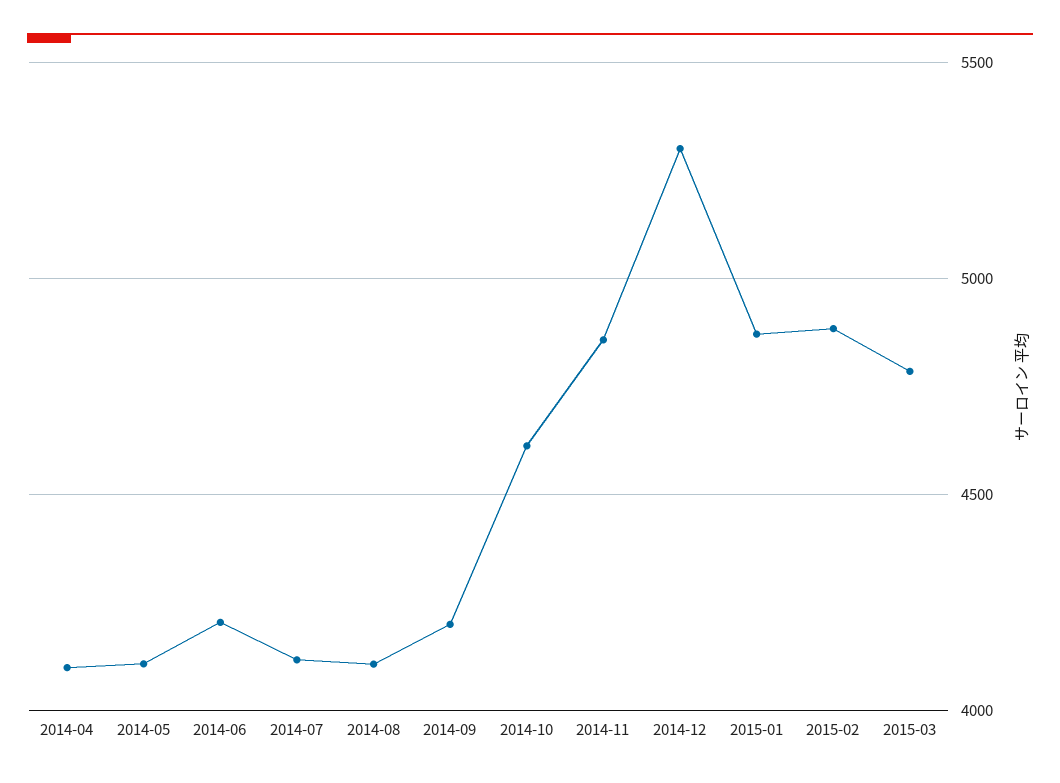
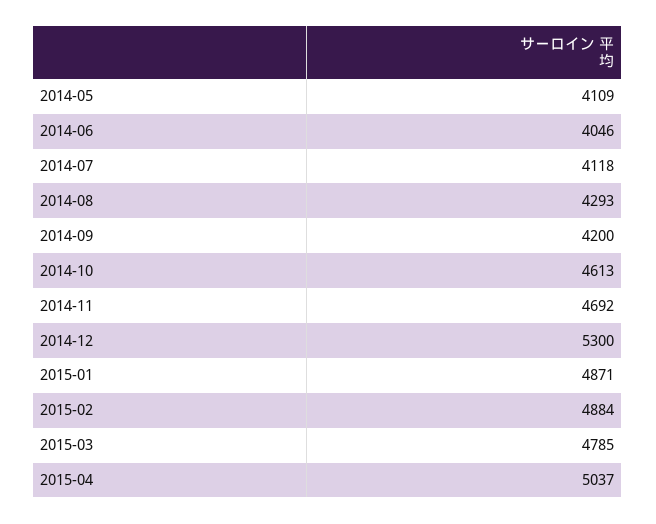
2014-04: 4100 -> none
2014-06: 4200 -> 4046
2014-08: 4100 -> 4293
2014-11: 4850 -> 4692
2015-04: none -> 5037

